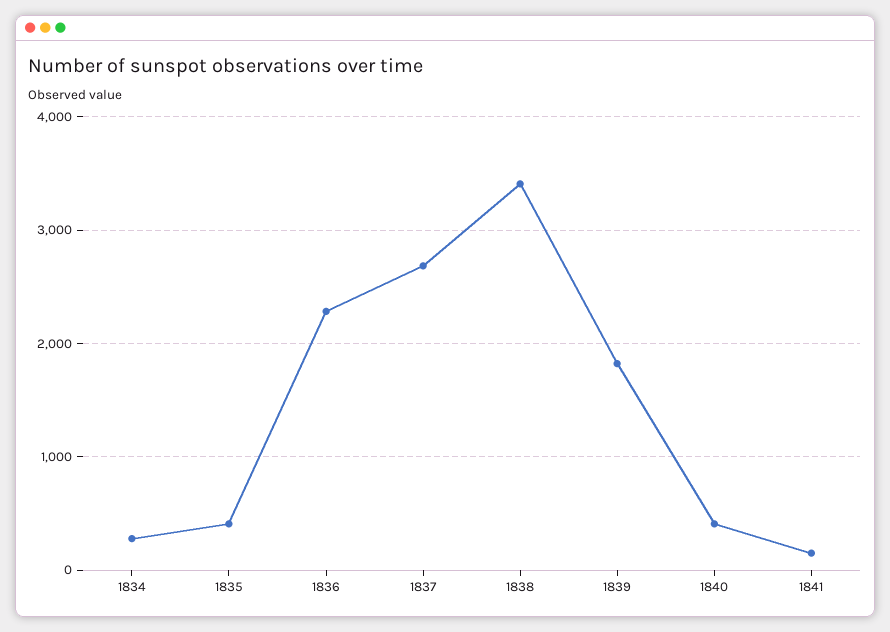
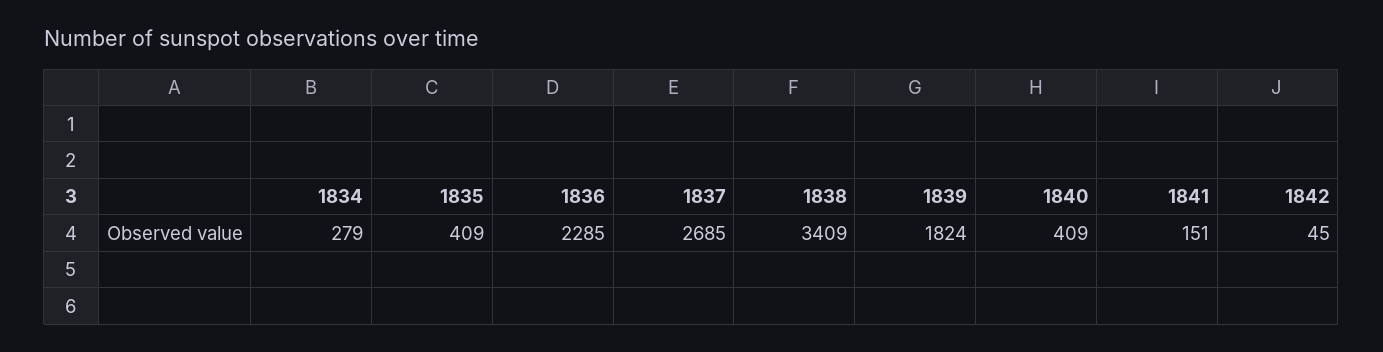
1842: none -> 45

